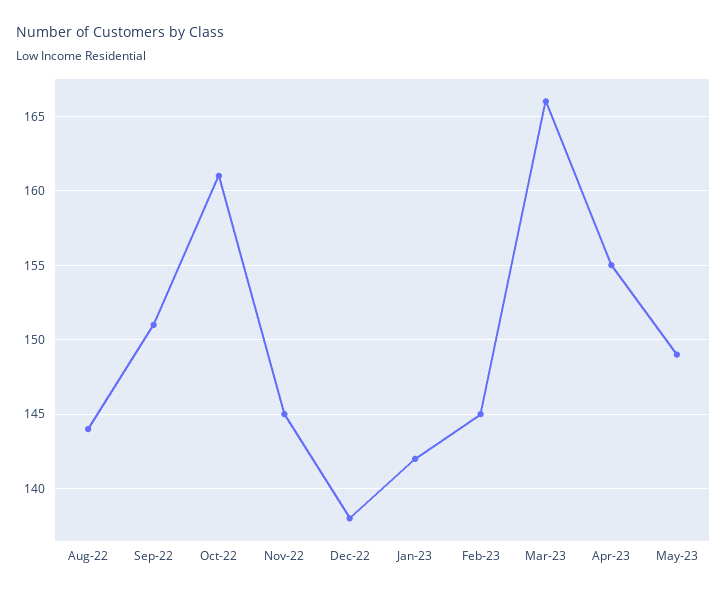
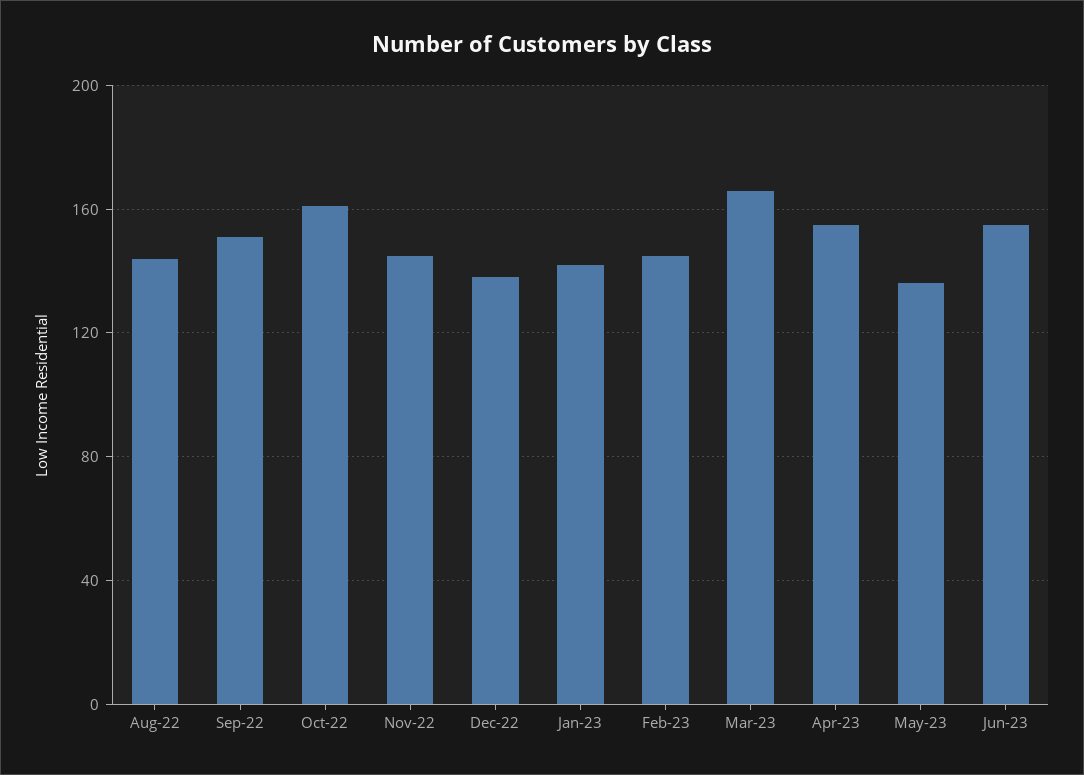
May-23: 149 -> 135
Jun-23: none -> 155

